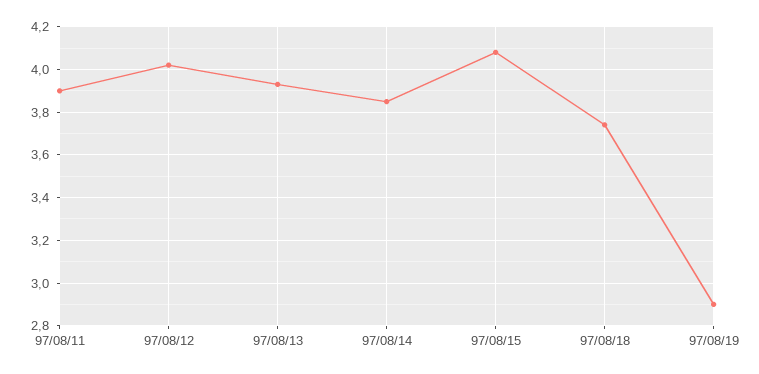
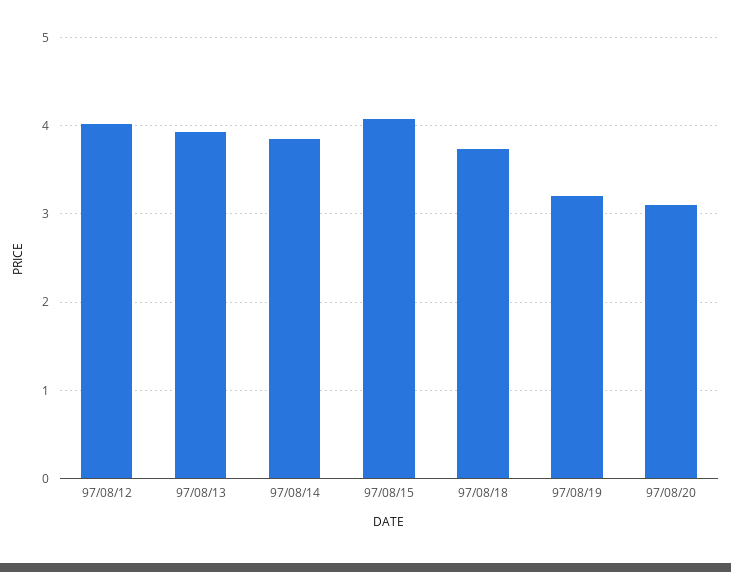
97/08/11: 3.9 -> none
97/08/19: 2.9 -> 3.2
97/08/20: none -> 3.1

